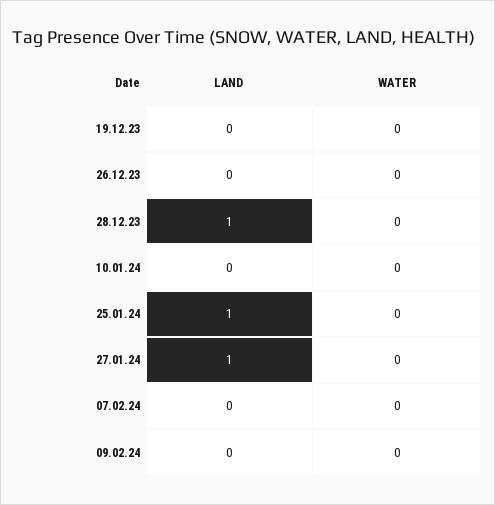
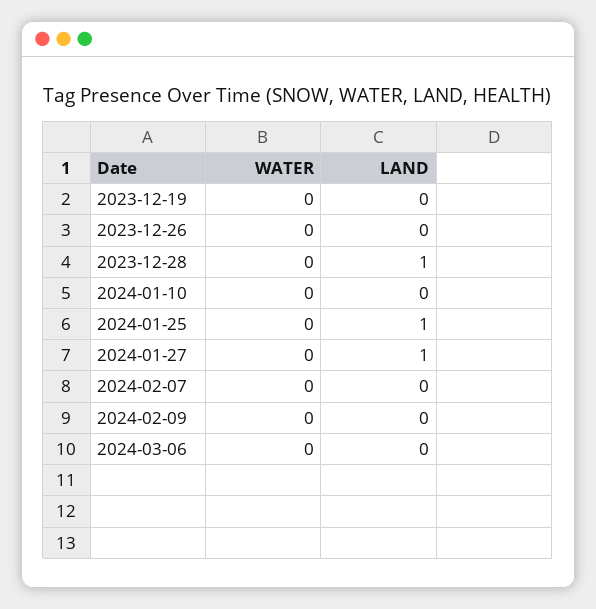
WATER, 2024-03-06: none -> 0
LAND, 2024-03-06: none -> 0

